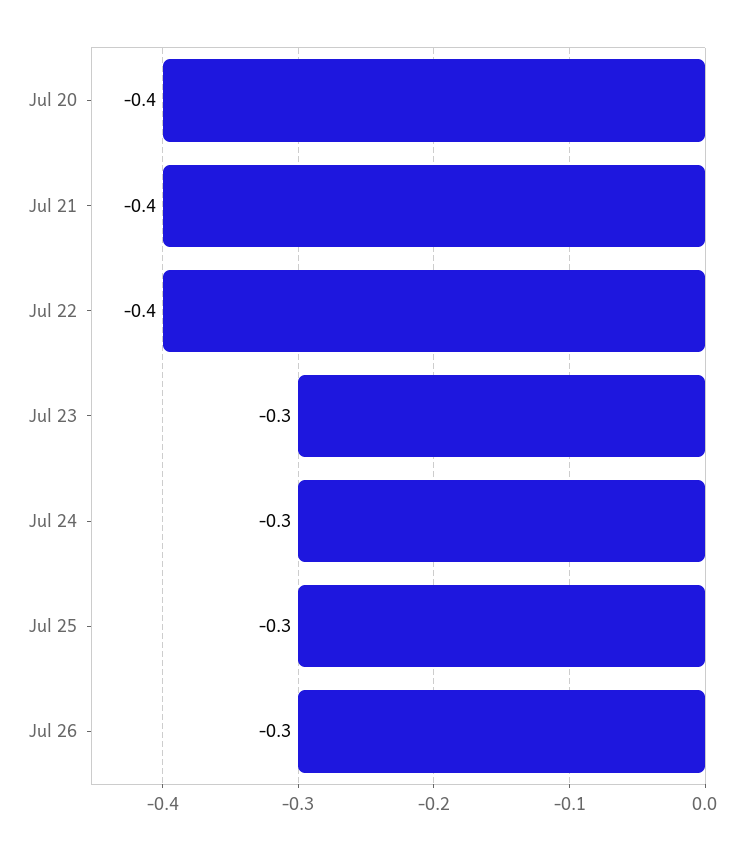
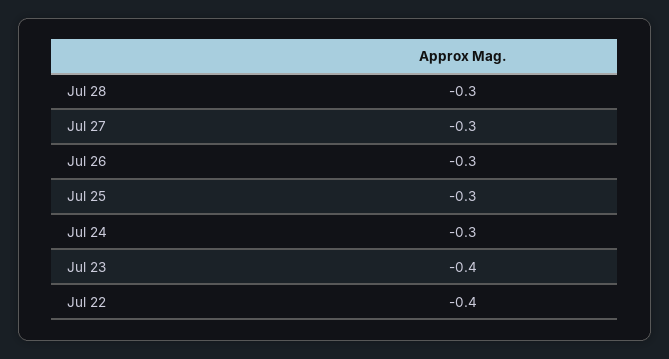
Jul 20: -0.4 -> none
Jul 21: -0.4 -> none
Jul 23: -0.3 -> -0.4
Jul 28: none -> -0.3
Jul 27: none -> -0.3

